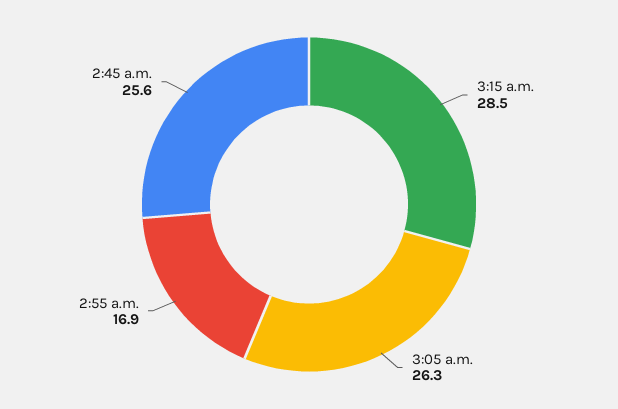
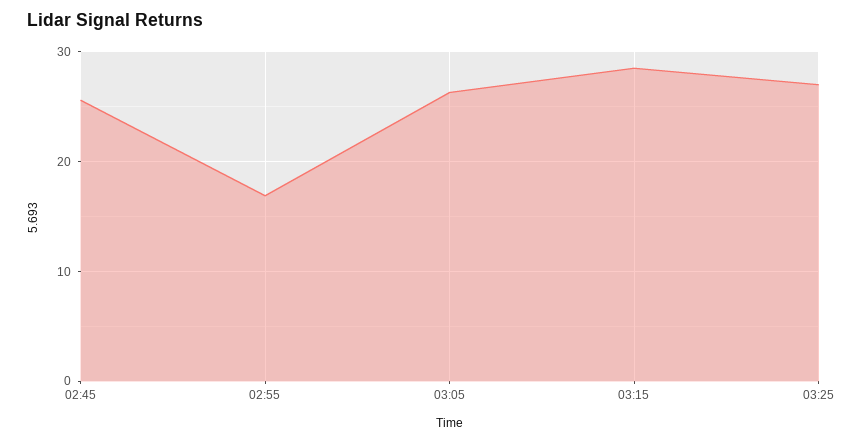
03:25: none -> 27

